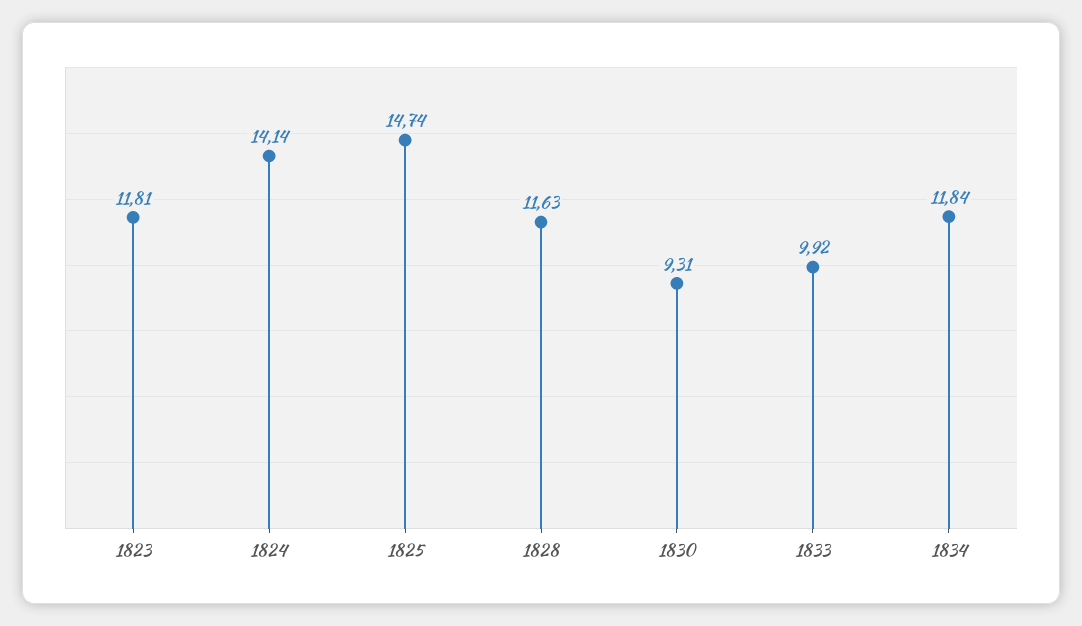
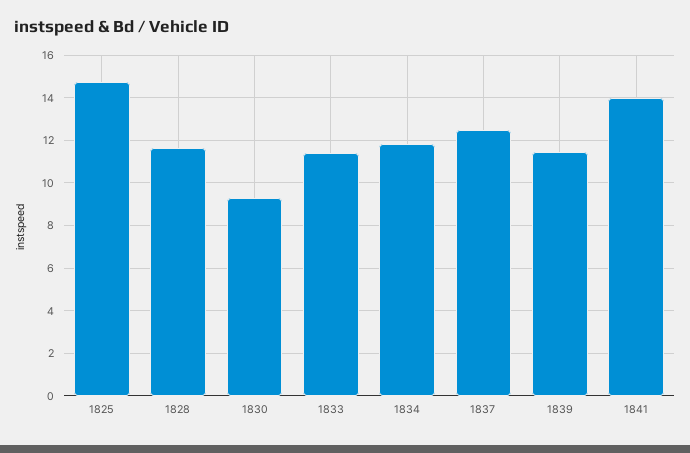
1823: 11.81 -> none
1824: 14.14 -> none
1833: 9.92 -> 11.5
1837: none -> 12.5
1839: none -> 11.5
1841: none -> 14

